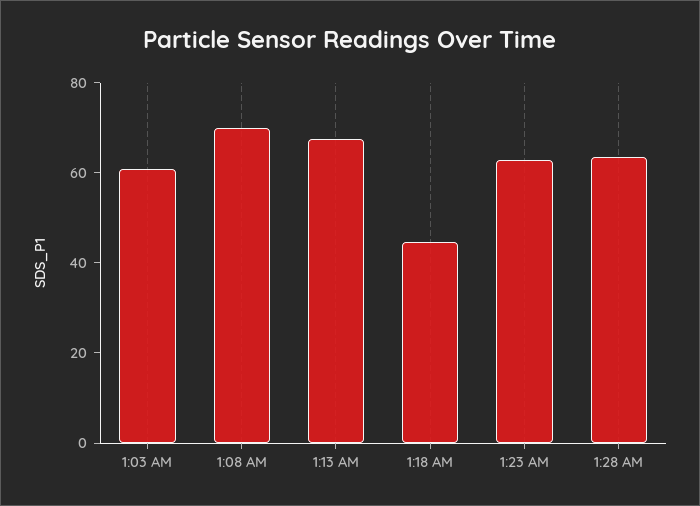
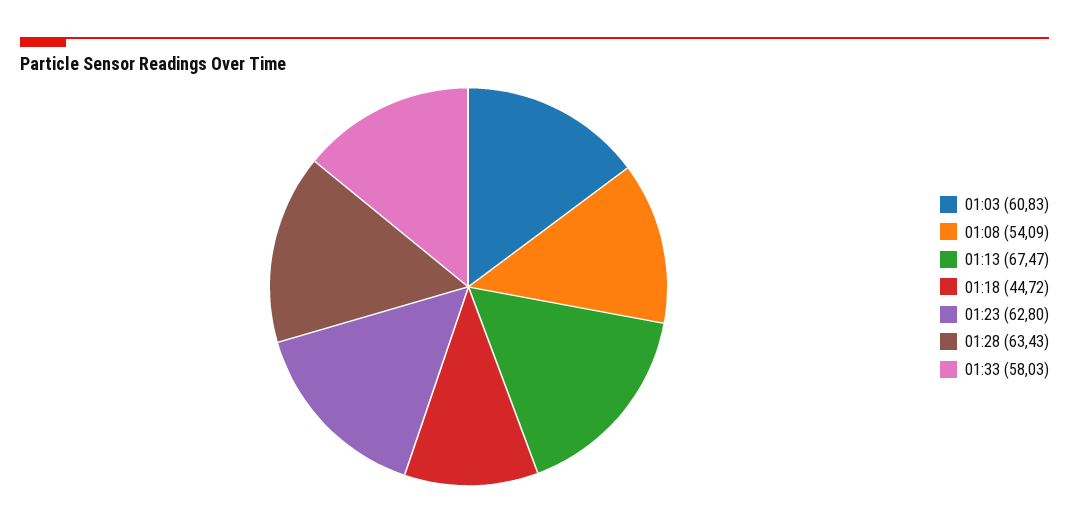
1:08 AM: 70 -> 54.09
01:33: none -> 58.03

